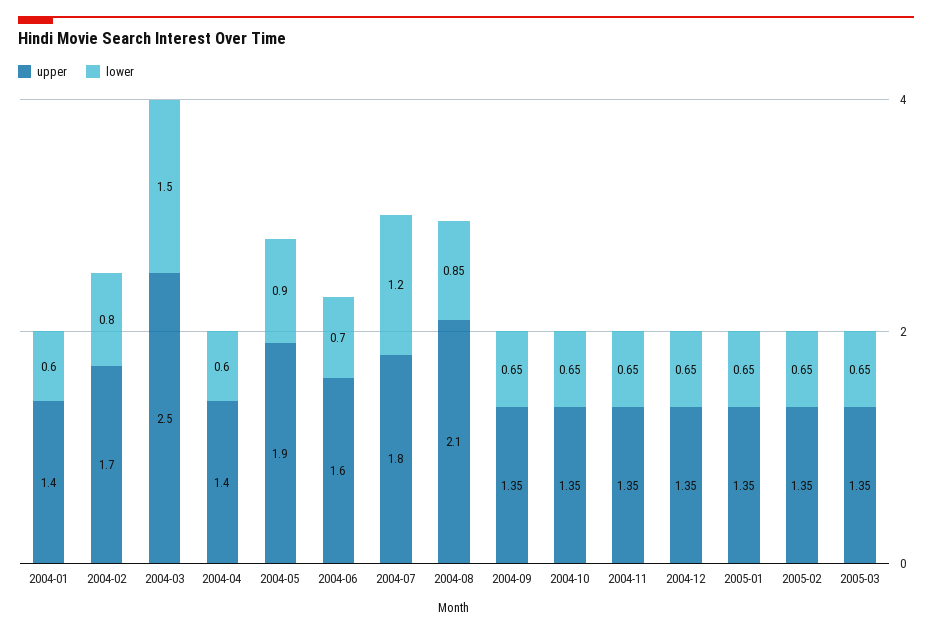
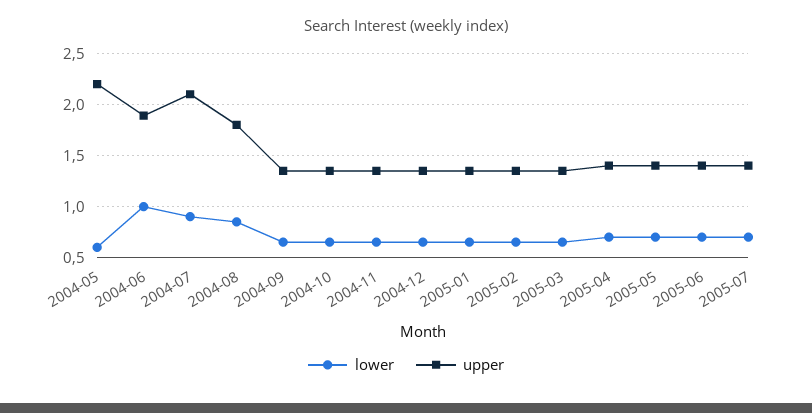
upper, 2004-01: 1.4 -> none
lower, 2004-01: 0.6 -> none
upper, 2004-02: 1.7 -> none
lower, 2004-02: 0.8 -> none
upper, 2004-03: 2.5 -> none
lower, 2004-03: 1.5 -> none
upper, 2004-04: 1.4 -> none
lower, 2004-04: 0.6 -> none
upper, 2004-05: 1.9 -> 2.2
lower, 2004-05: 0.9 -> 0.6
upper, 2004-06: 1.6 -> 1.9
lower, 2004-06: 0.7 -> 1
upper, 2004-07: 1.8 -> 2.1
lower, 2004-07: 1.2 -> 0.9
upper, 2004-08: 2.1 -> 1.8
lower, 2005-04: none -> 0.7
upper, 2005-04: none -> 1.4
lower, 2005-05: none -> 0.7
upper, 2005-05: none -> 1.4
lower, 2005-06: none -> 0.7
upper, 2005-06: none -> 1.4
lower, 2005-07: none -> 0.7
upper, 2005-07: none -> 1.4

